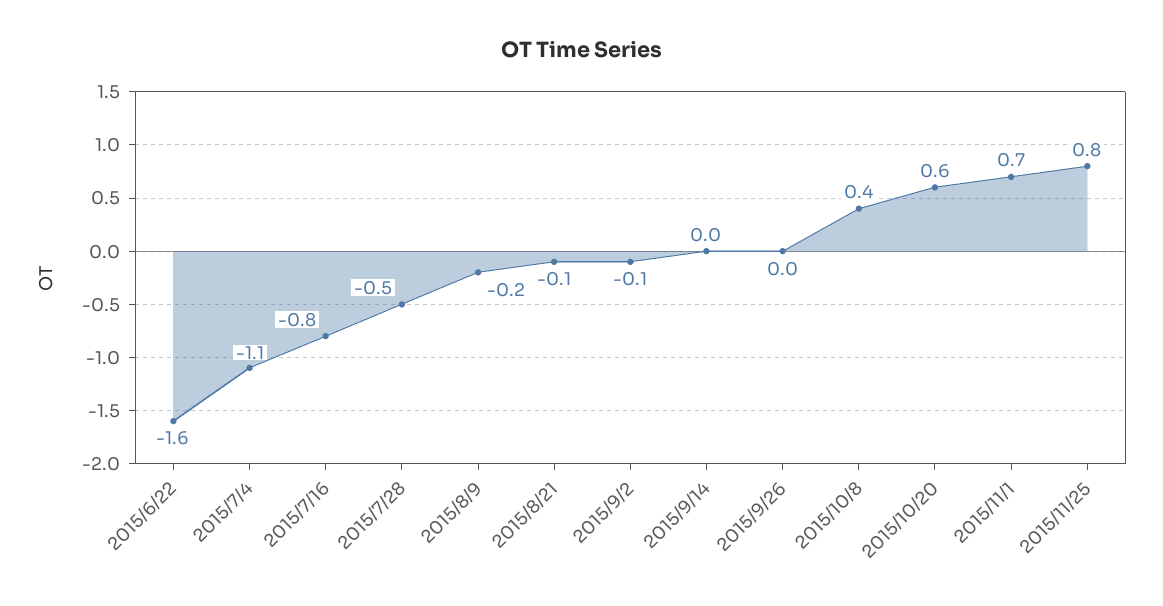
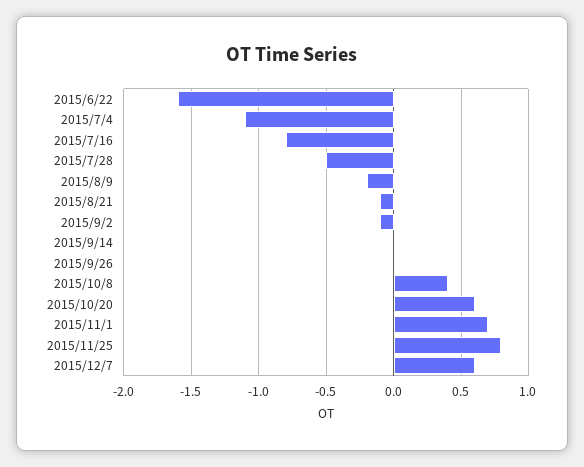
2015/12/7: none -> 0.6

